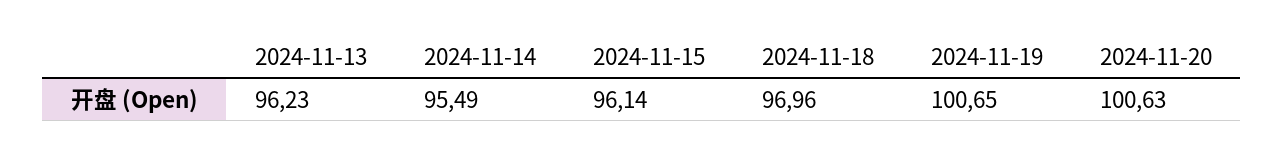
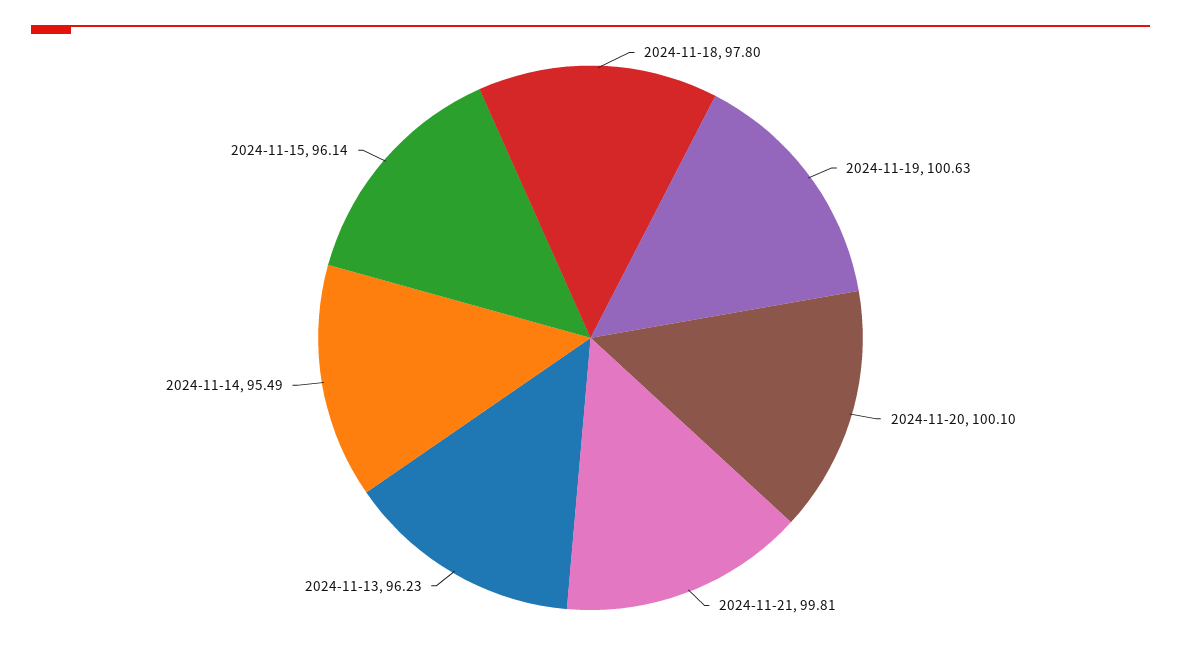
2024-11-18: 96.96 -> 97.8
2024-11-19: 100.65 -> 100.63
2024-11-20: 100.63 -> 100.1
2024-11-21: none -> 99.81

